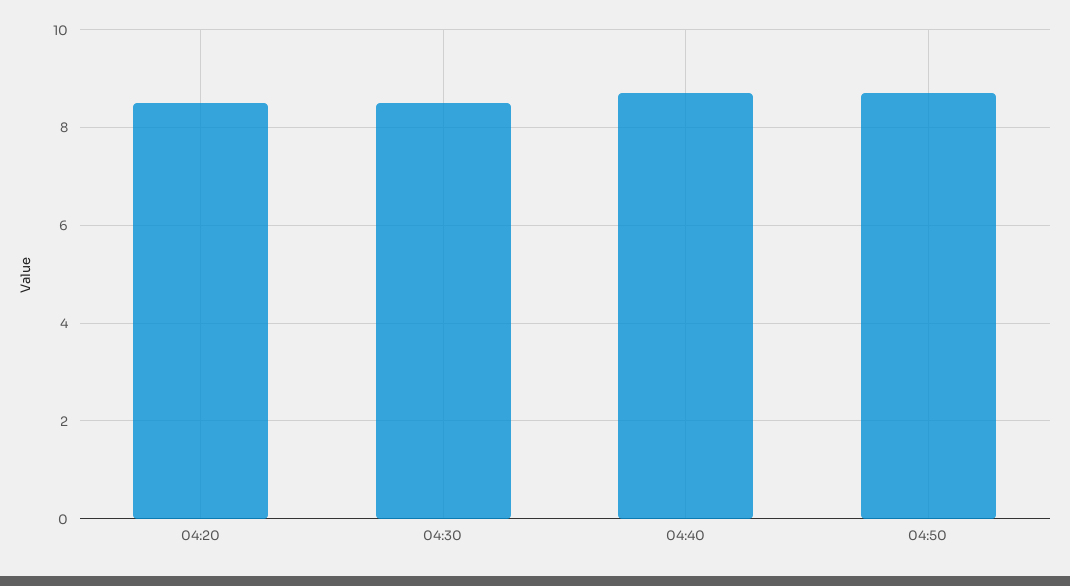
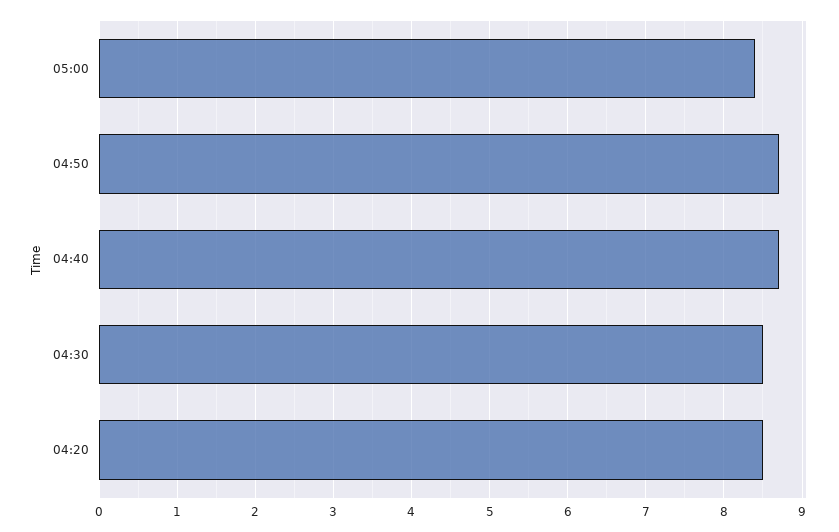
05:00: none -> 8.4

